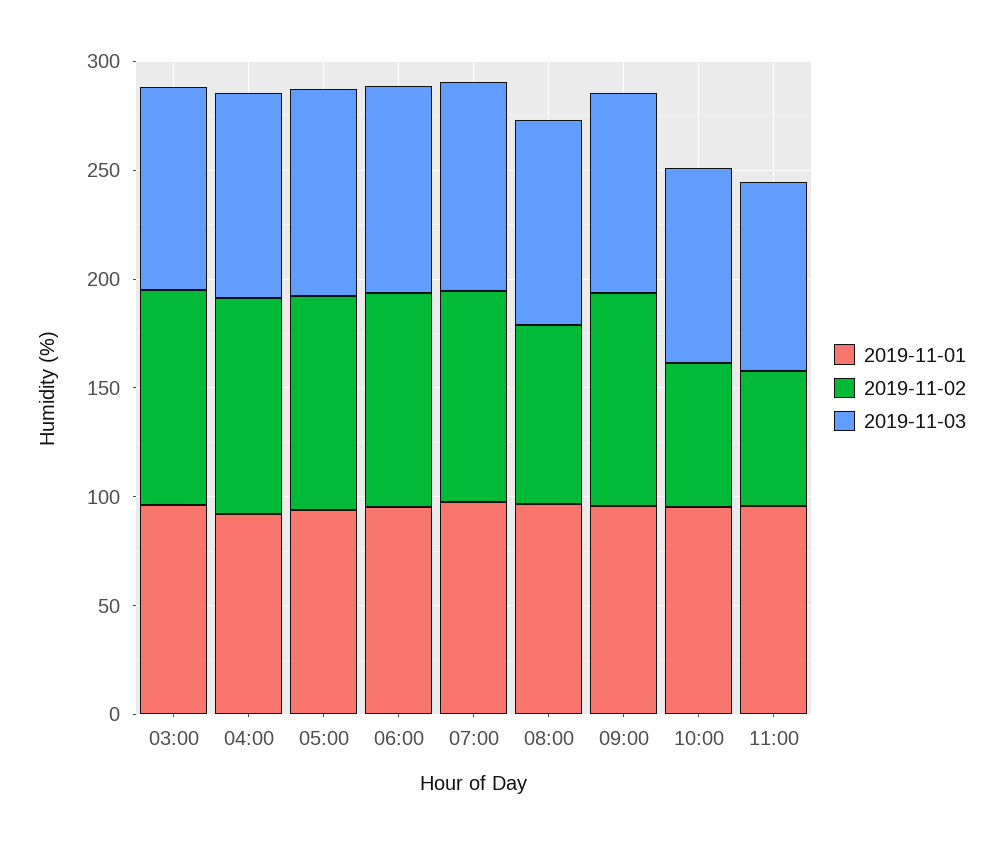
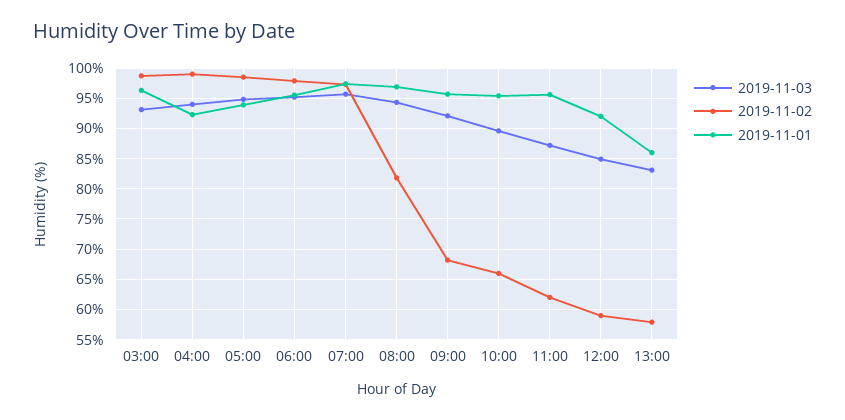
2019-11-02, 09:00: 100 -> 68
2019-11-03, 12:00: none -> 85
2019-11-02, 12:00: none -> 59
2019-11-01, 12:00: none -> 92
2019-11-03, 13:00: none -> 83
2019-11-02, 13:00: none -> 58
2019-11-01, 13:00: none -> 86

